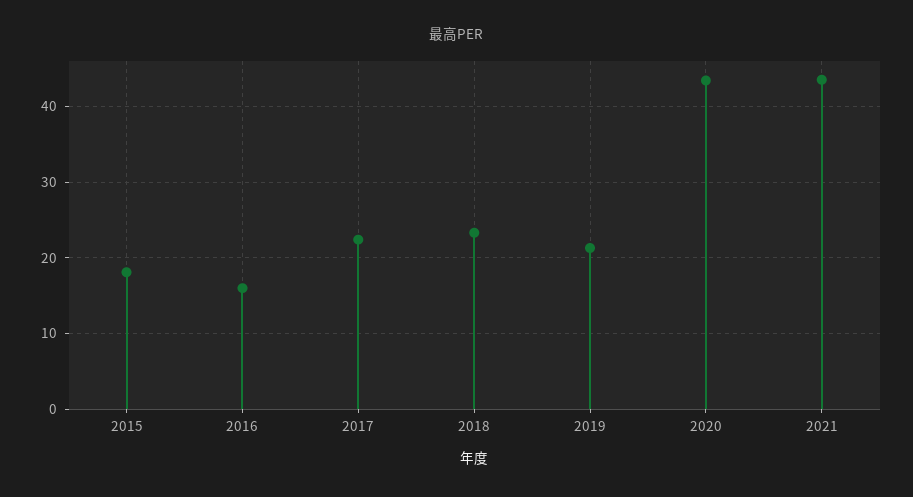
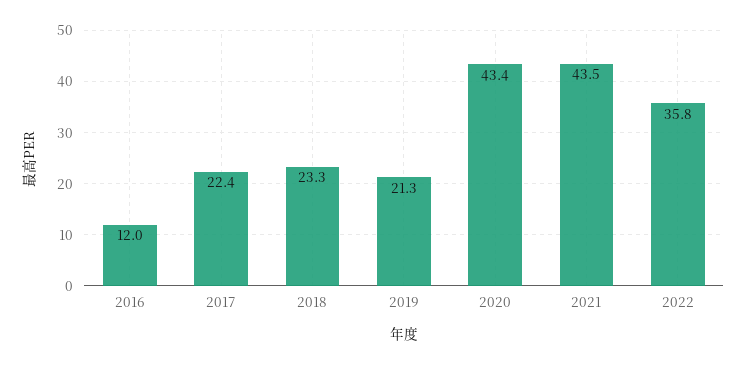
2015: 18 -> none
2016: 16 -> 12
2022: none -> 35.8

